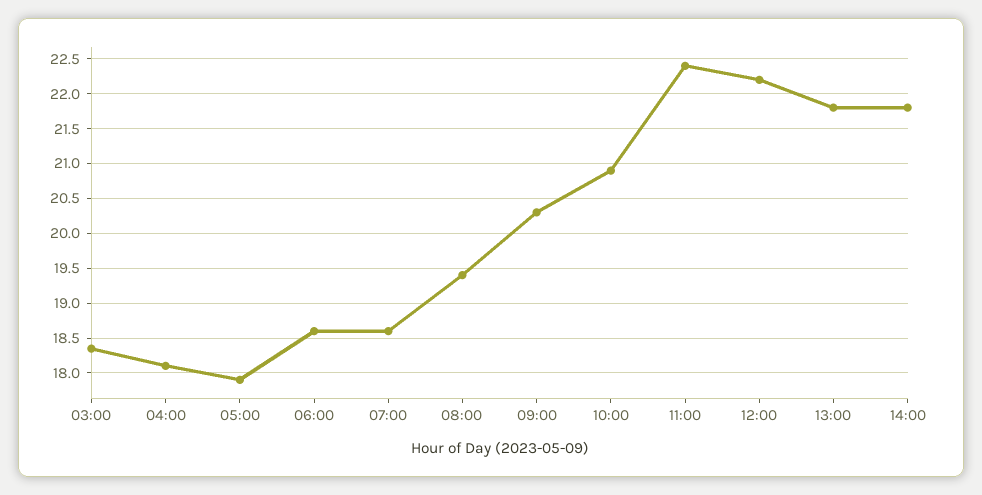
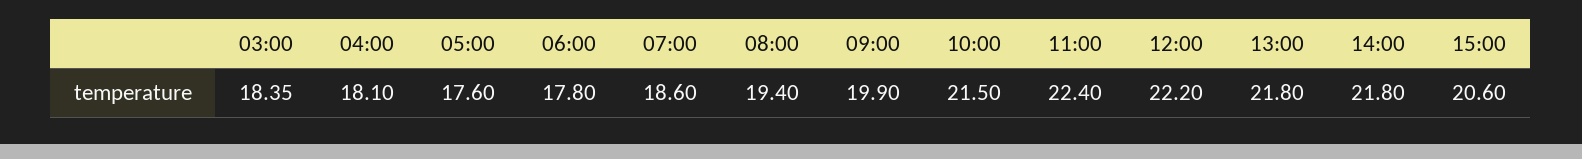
05:00: 17.9 -> 17.6
06:00: 18.6 -> 17.8
09:00: 20.3 -> 19.9
10:00: 20.9 -> 21.5
15:00: none -> 20.6

